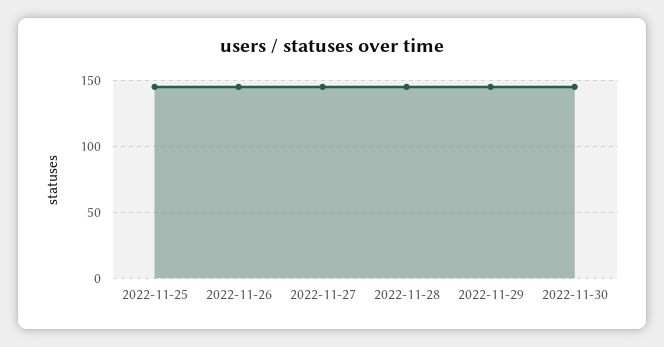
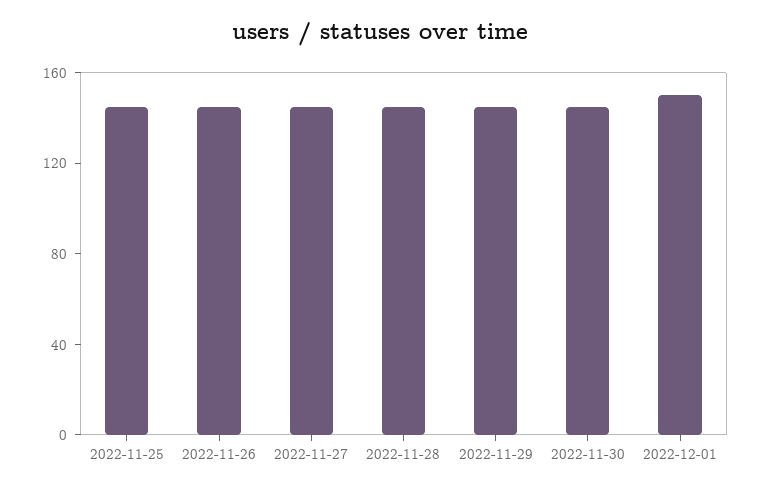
2022-12-01: none -> 150

